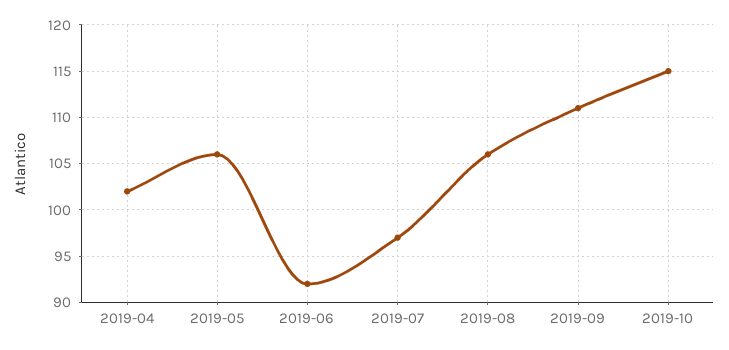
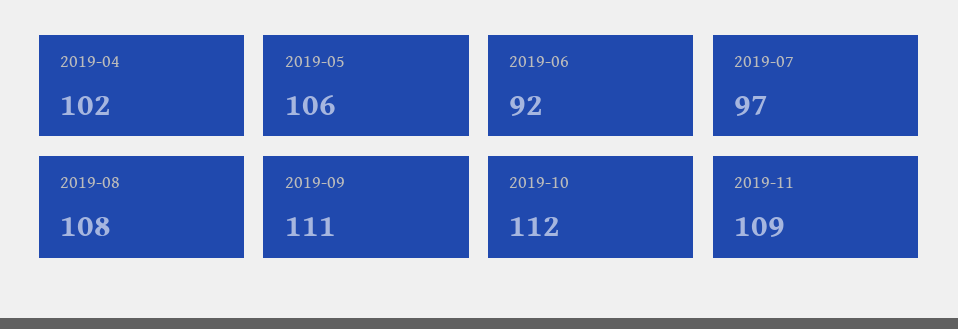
2019-08: 106 -> 108
2019-10: 115 -> 112
2019-11: none -> 109

